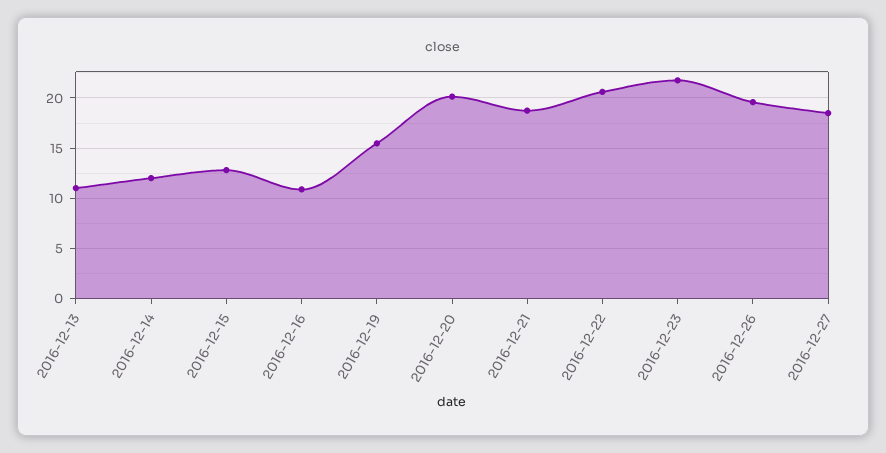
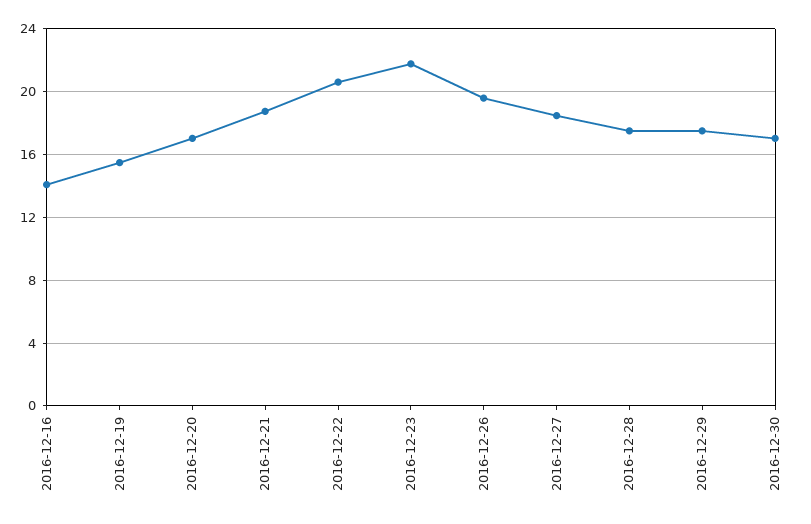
2016-12-13: 11 -> none
2016-12-14: 12 -> none
2016-12-15: 13 -> none
2016-12-16: 11 -> 14
2016-12-20: 20 -> 17
2016-12-28: none -> 17.5
2016-12-29: none -> 17.5
2016-12-30: none -> 17

